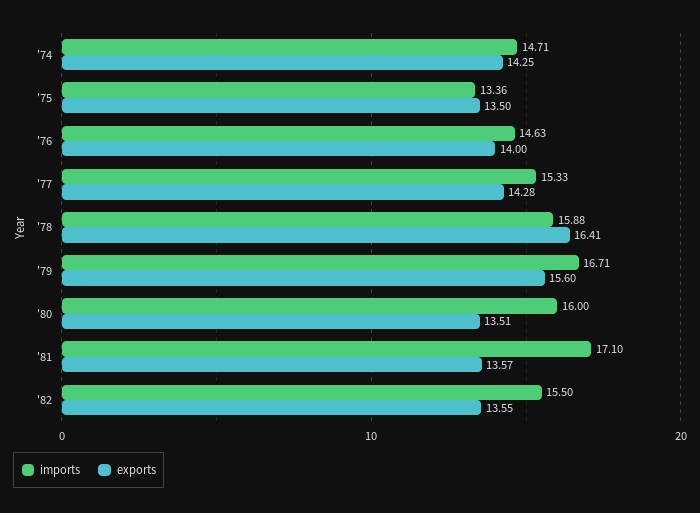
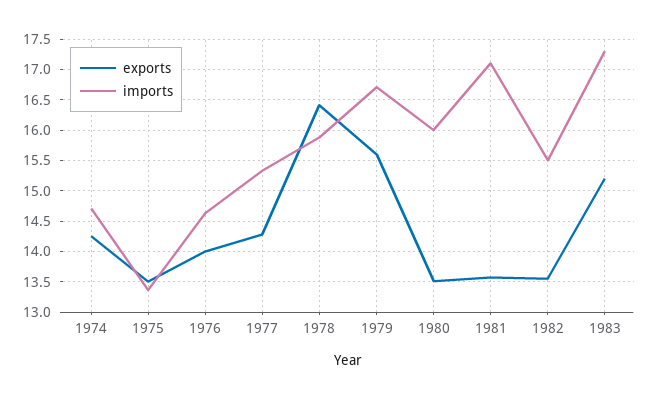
exports, 1983: none -> 15.2
imports, 1983: none -> 17.3

